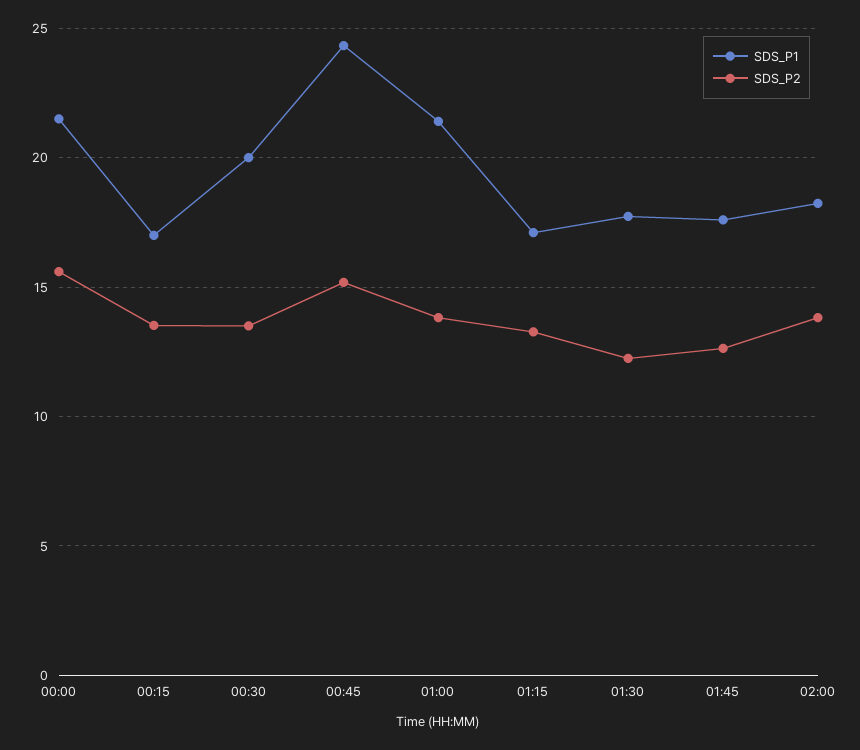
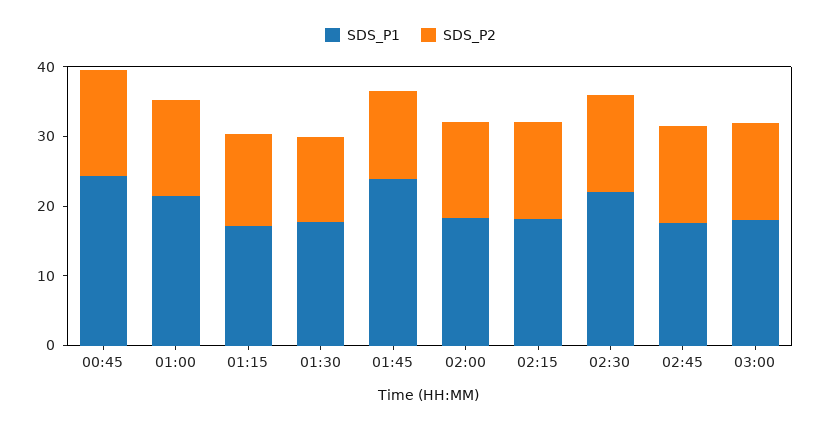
SDS_P1, 00:00: 21.5 -> none
SDS_P2, 00:00: 15.5 -> none
SDS_P1, 00:15: 17 -> none
SDS_P2, 00:15: 13.5 -> none
SDS_P1, 00:30: 20 -> none
SDS_P2, 00:30: 13.5 -> none
SDS_P1, 01:45: 17.5 -> 24
SDS_P1, 02:15: none -> 18
SDS_P2, 02:15: none -> 14
SDS_P1, 02:30: none -> 22
SDS_P2, 02:30: none -> 14
SDS_P1, 02:45: none -> 18
SDS_P2, 02:45: none -> 14
SDS_P1, 03:00: none -> 18
SDS_P2, 03:00: none -> 14

